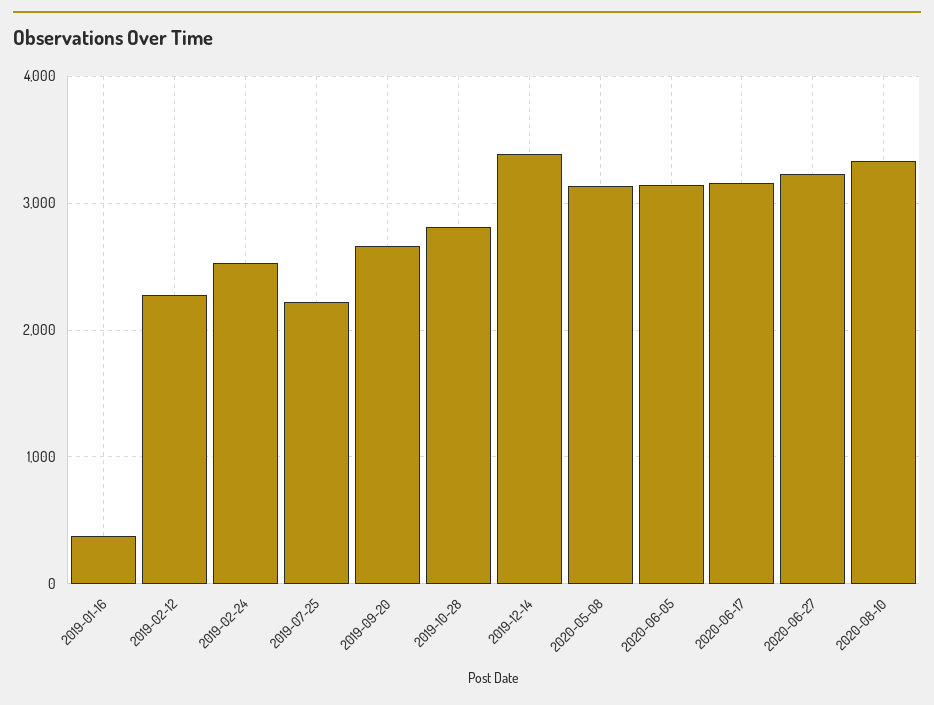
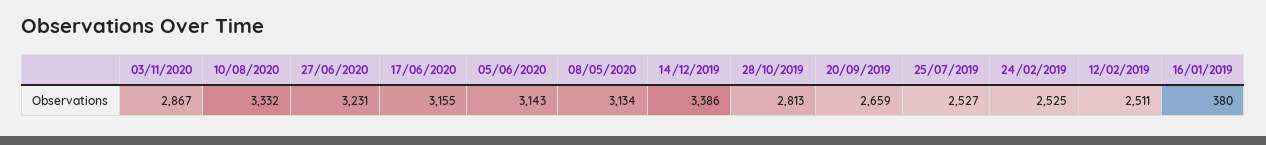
2019-02-12: 2300 -> 2511
2019-07-25: 2200 -> 2527
03/11/2020: none -> 2867

